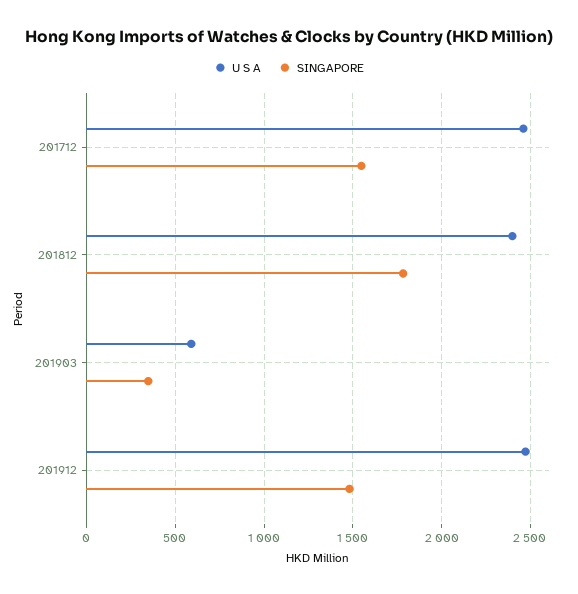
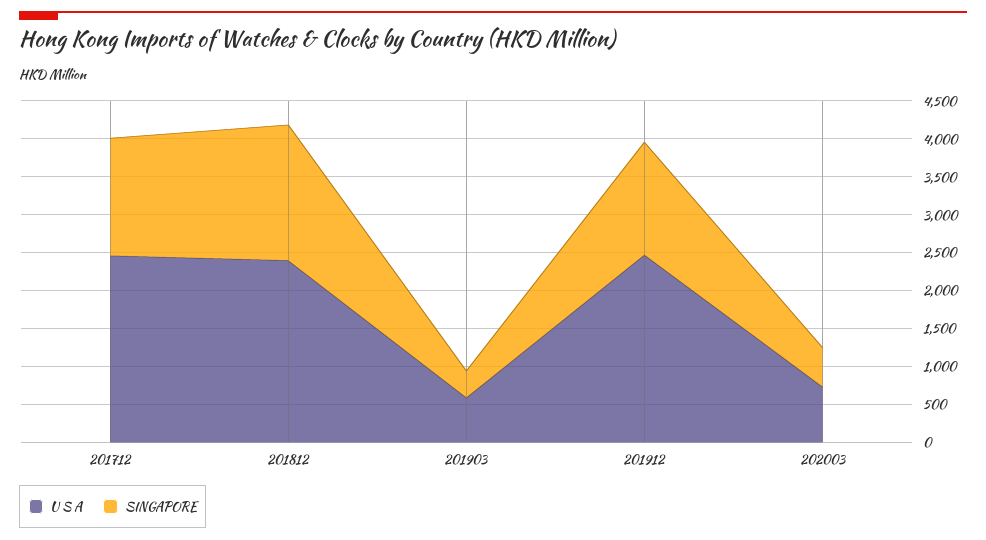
U S A, 202003: none -> 750
SINGAPORE, 202003: none -> 500

